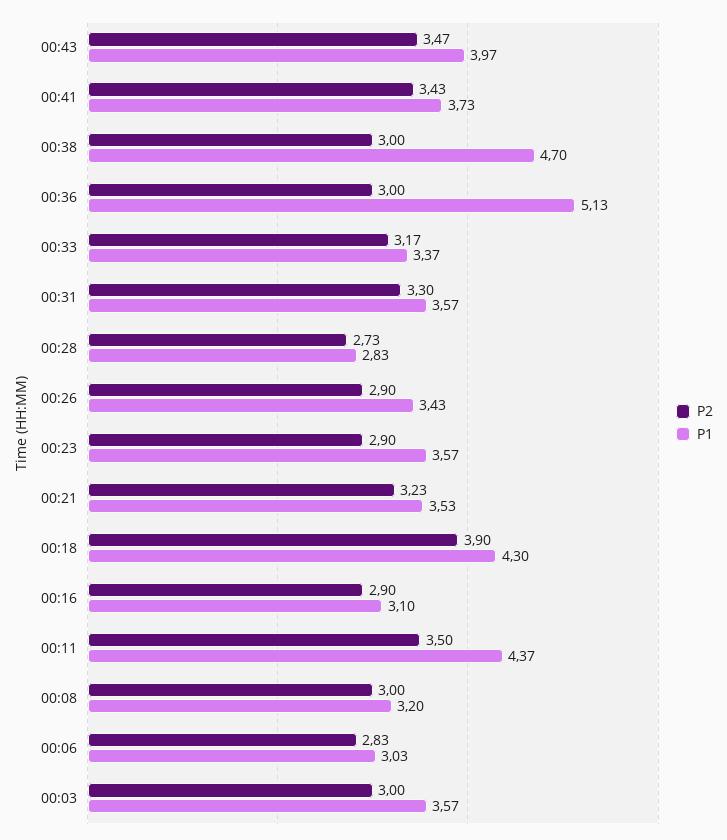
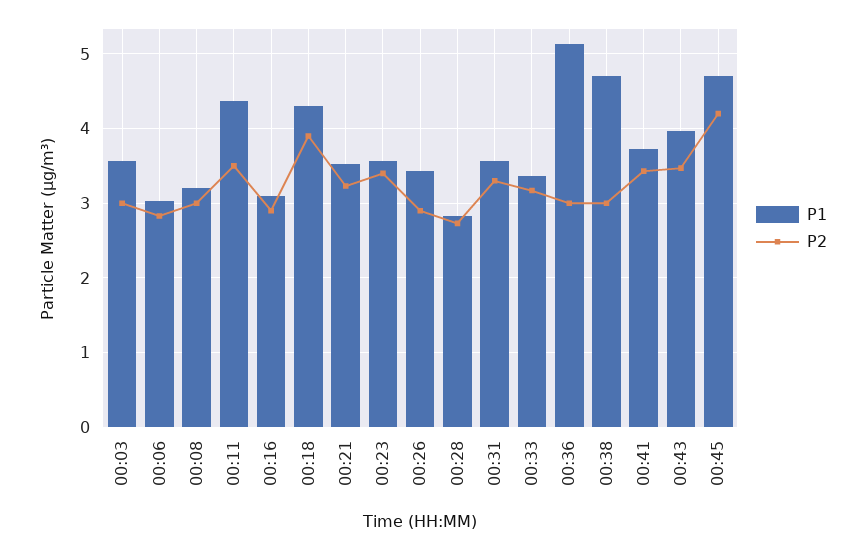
P2, 00:23: 2.9 -> 3.4
P1, 00:45: none -> 4.7
P2, 00:45: none -> 4.2

